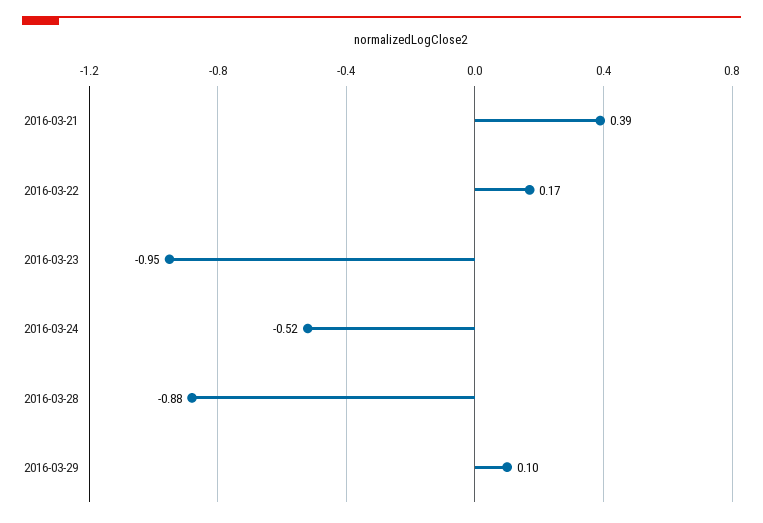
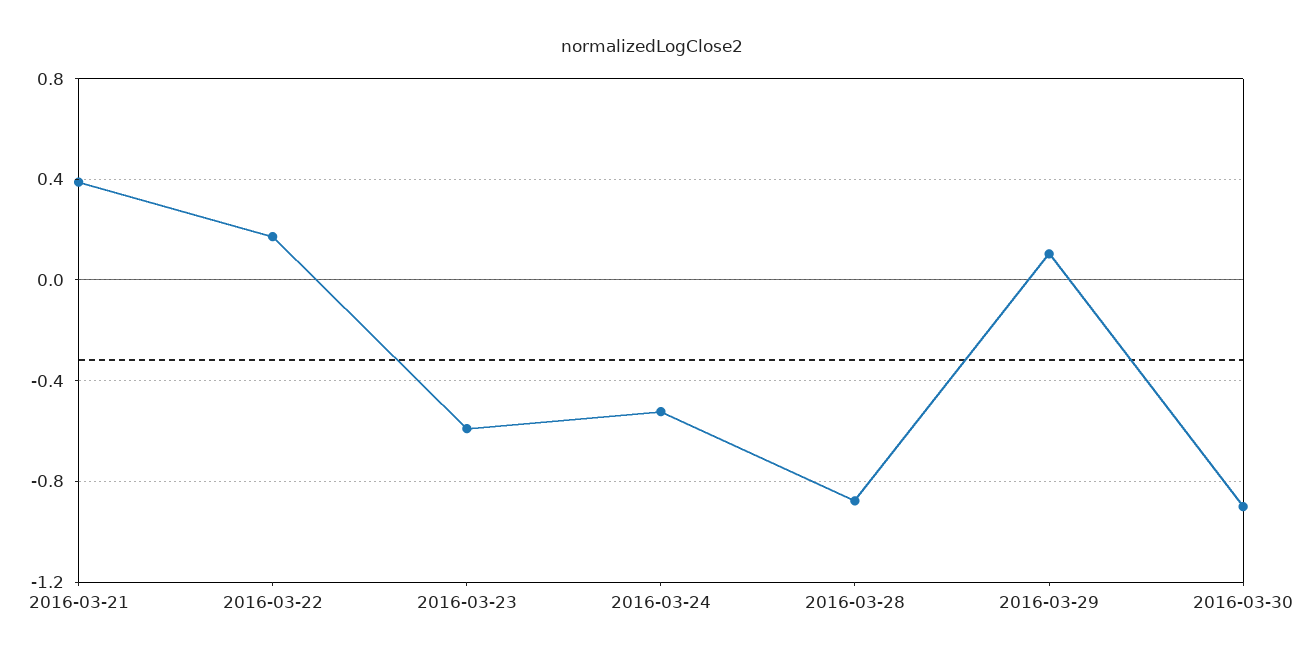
2016-03-23: -0.95 -> -0.6
2016-03-30: none -> -0.9

